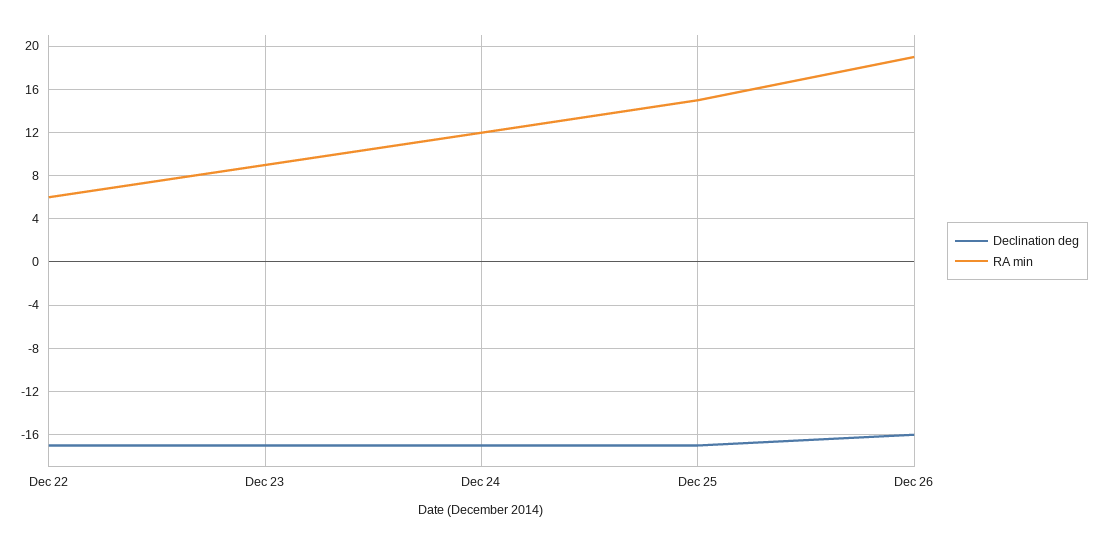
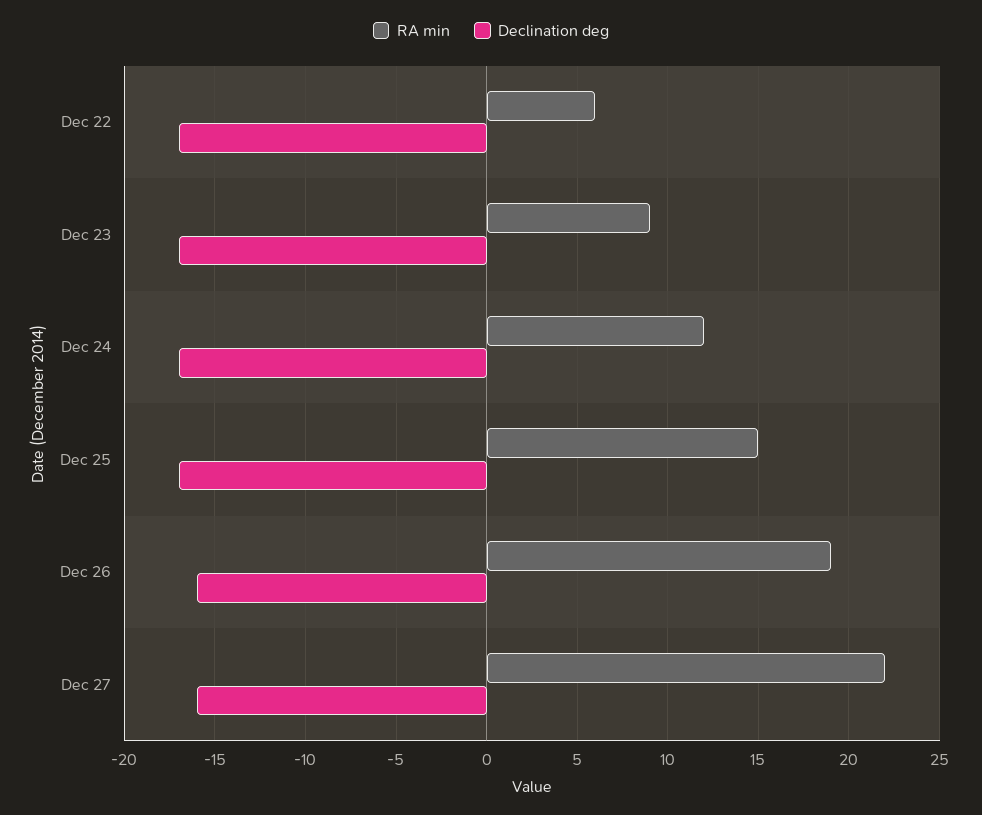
RA min, Dec 27: none -> 22
Declination deg, Dec 27: none -> -16

